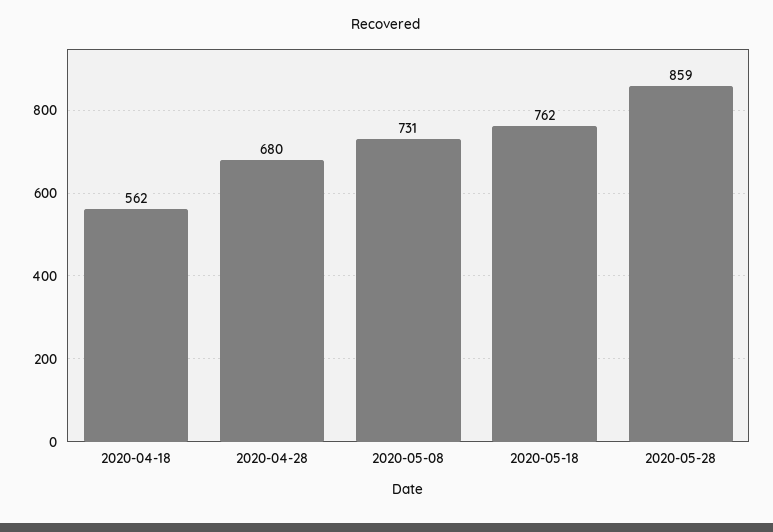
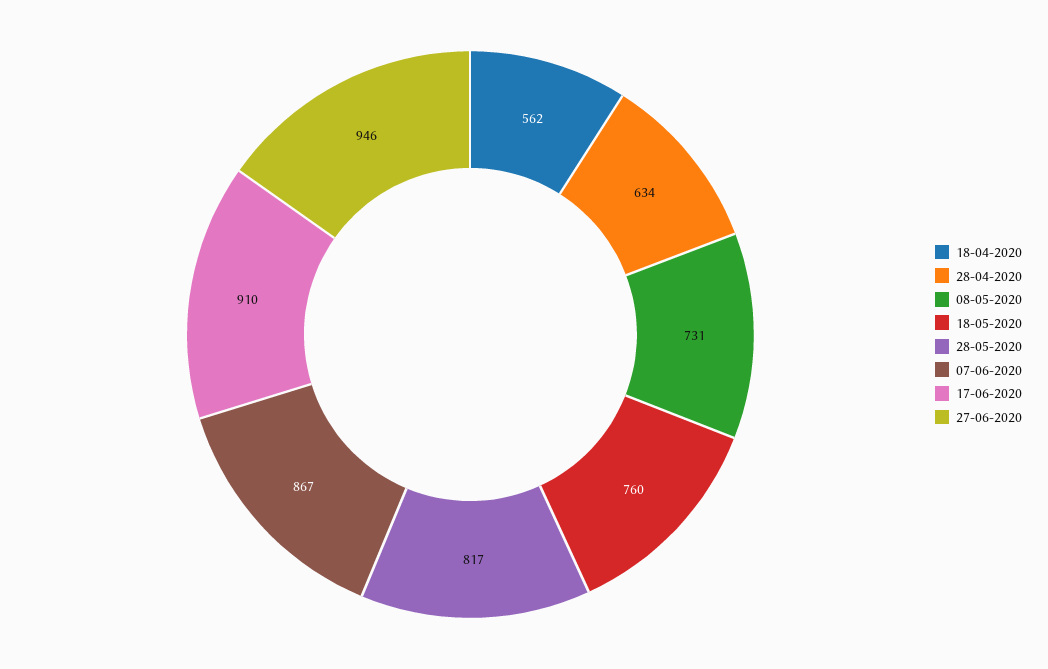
2020-04-28: 680 -> 634
2020-05-18: 762 -> 760
2020-05-28: 859 -> 817
07-06-2020: none -> 867
17-06-2020: none -> 910
27-06-2020: none -> 946

